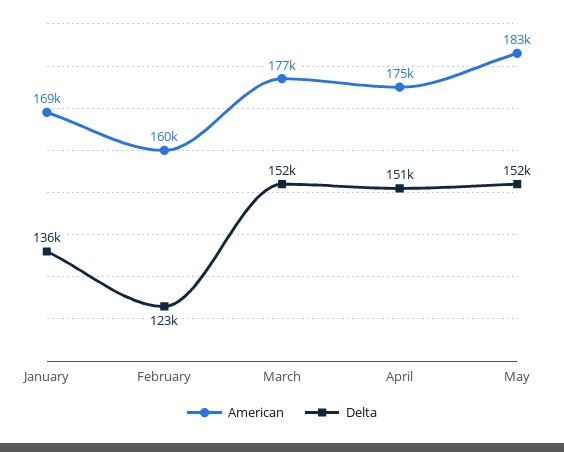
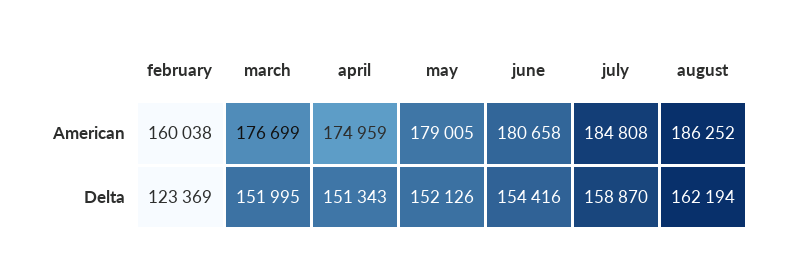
American, January: 169000 -> none
Delta, January: 136000 -> none
American, May: 183000 -> 179005
American, june: none -> 180658
American, july: none -> 184808
American, august: none -> 186252
Delta, june: none -> 154416
Delta, july: none -> 158870
Delta, august: none -> 162194

